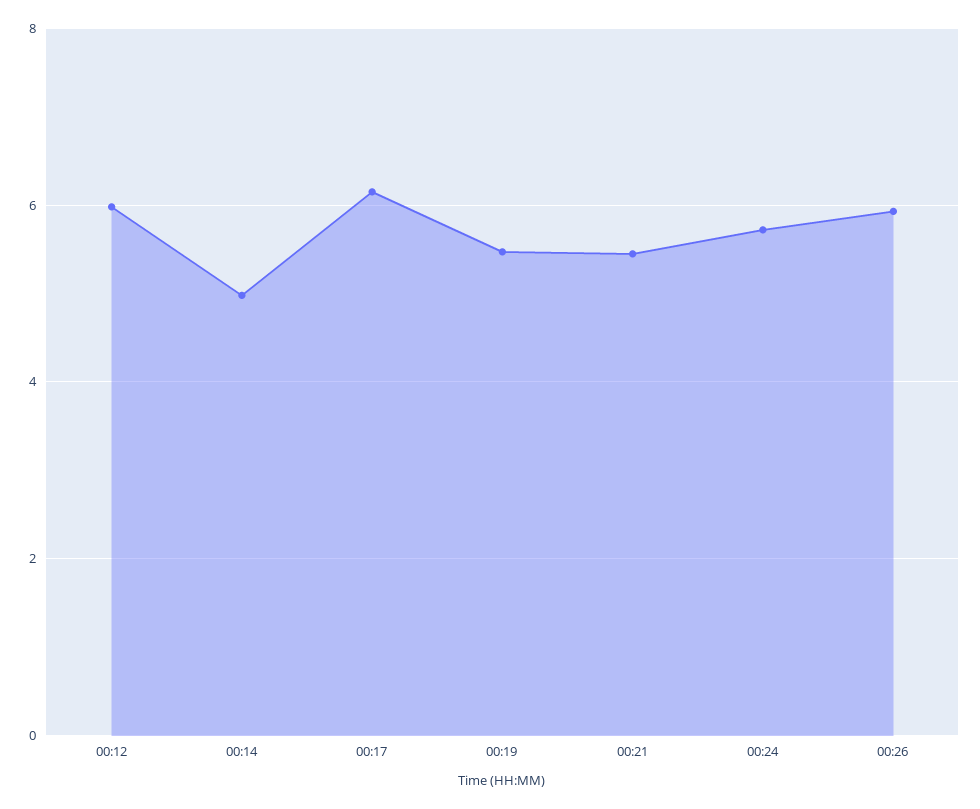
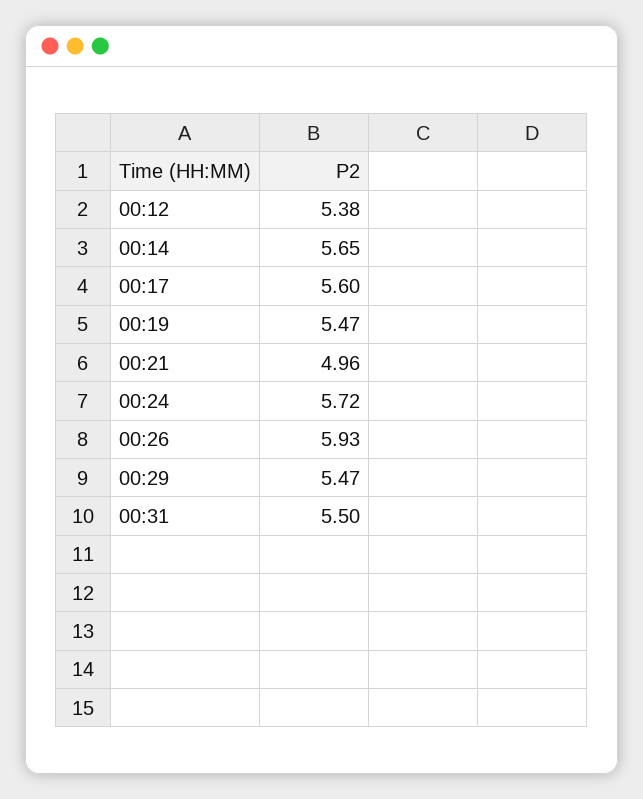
00:12: 6 -> 5.38
00:14: 5 -> 5.65
00:17: 6.2 -> 5.6
00:21: 5.4 -> 4.96
00:29: none -> 5.47
00:31: none -> 5.5

